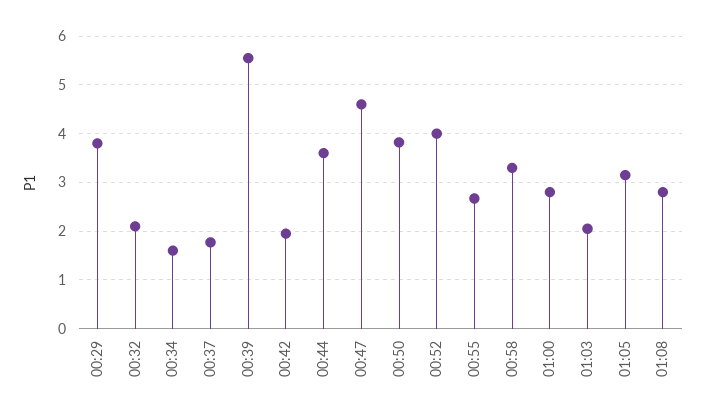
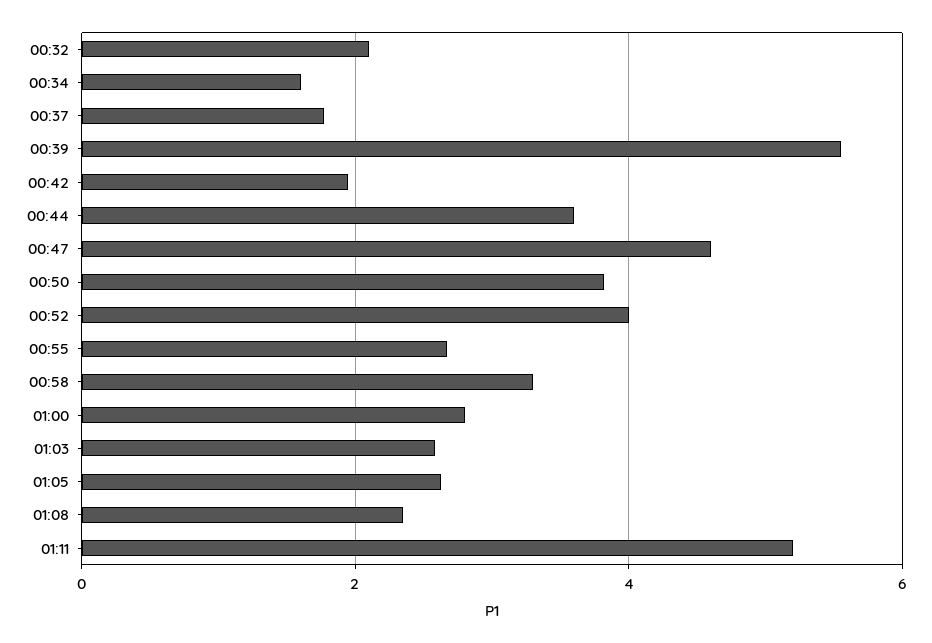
00:29: 3.8 -> none
01:03: 2 -> 2.6
01:05: 3.2 -> 2.6
01:08: 2.8 -> 2.4
01:11: none -> 5.2

